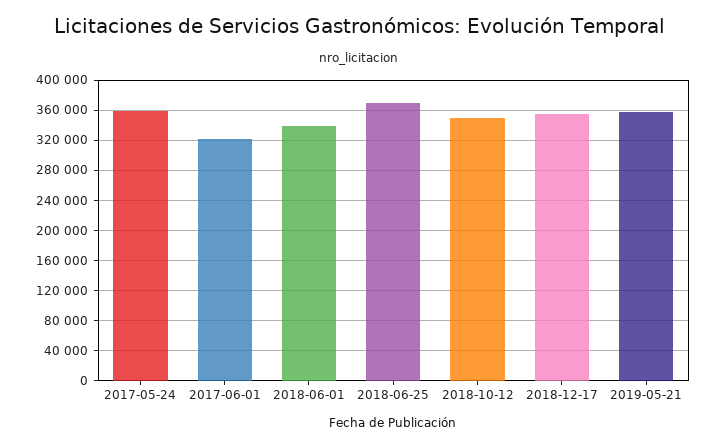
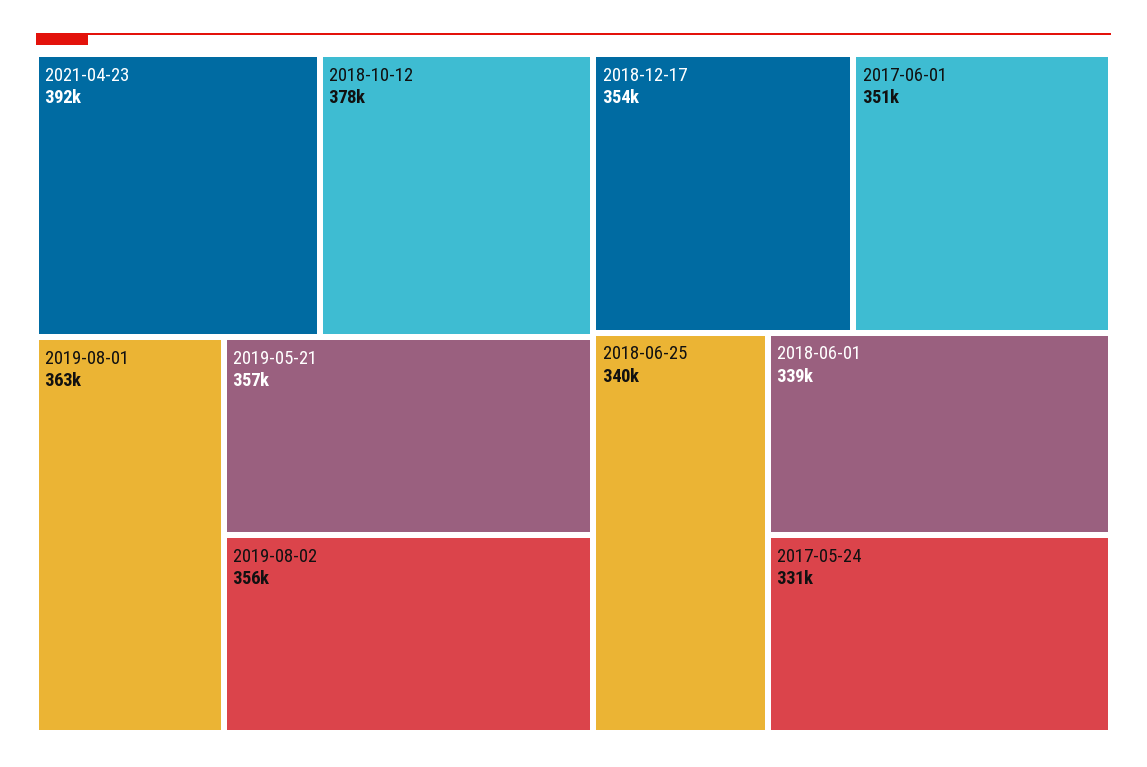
2017-05-24: 360000 -> 331000
2017-06-01: 320000 -> 351000
2018-06-25: 370000 -> 340000
2018-10-12: 350000 -> 378000
2021-04-23: none -> 392000
2019-08-01: none -> 363000
2019-08-02: none -> 356000

